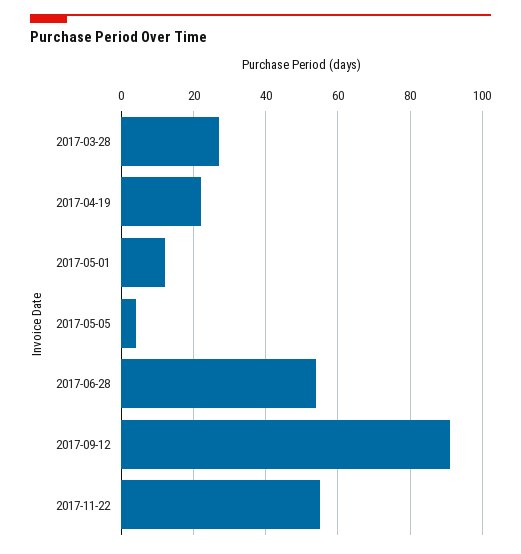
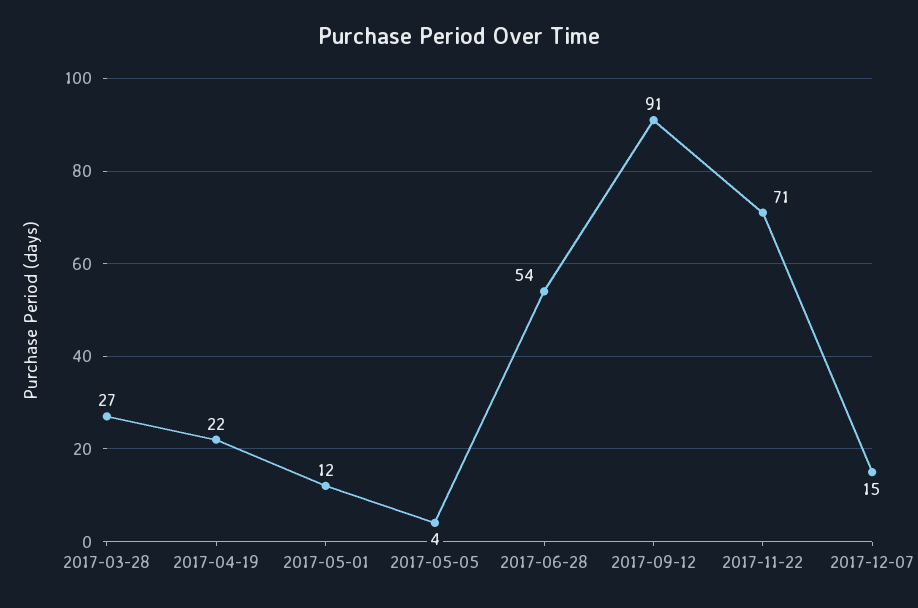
2017-11-22: 55 -> 71
2017-12-07: none -> 15

